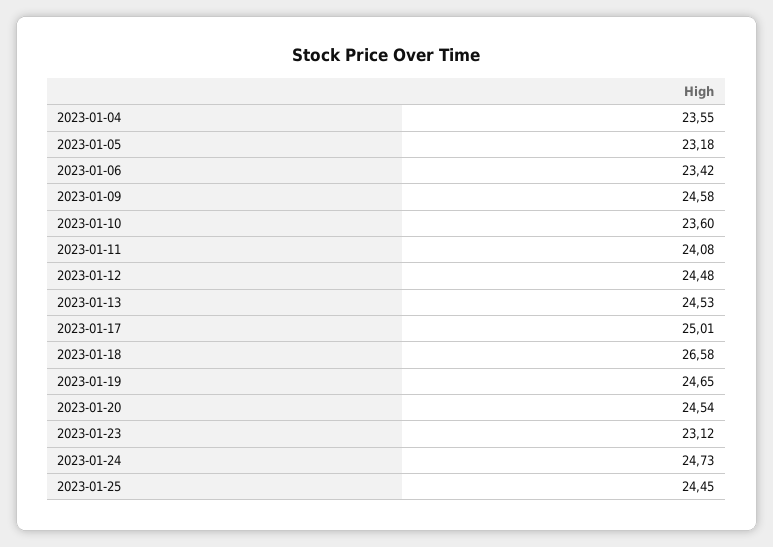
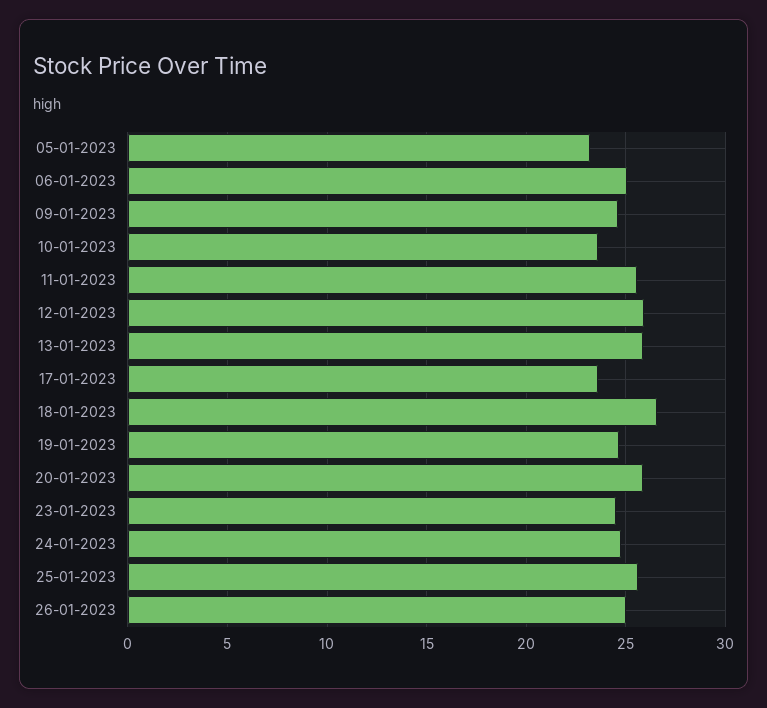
2023-01-04: 23.55 -> none
2023-01-06: 23.42 -> 25
2023-01-11: 24.08 -> 25.5
2023-01-12: 24.48 -> 26
2023-01-13: 24.53 -> 26
2023-01-17: 25.01 -> 23.5
2023-01-20: 24.54 -> 26
2023-01-23: 23.12 -> 24.5
2023-01-25: 24.45 -> 25.5
26-01-2023: none -> 25

